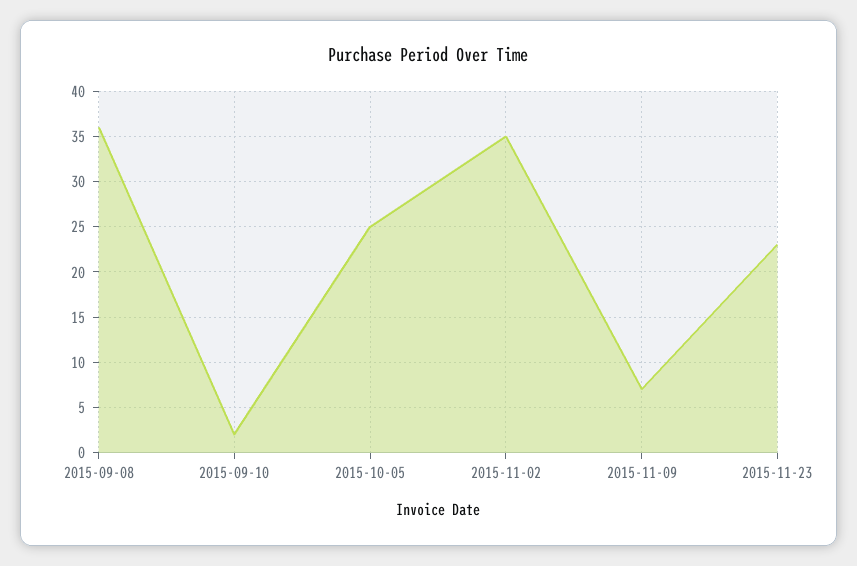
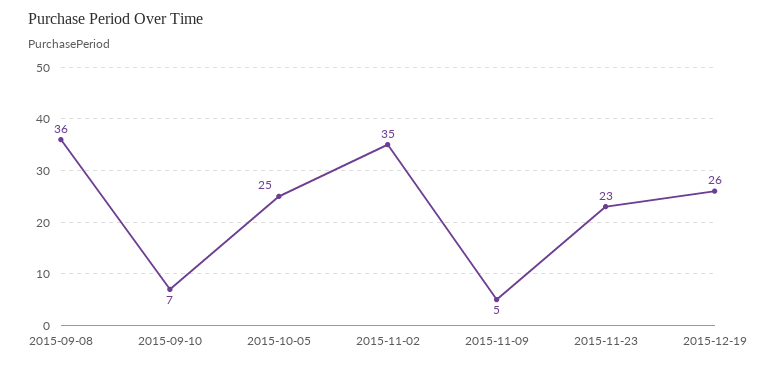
2015-09-10: 2 -> 7
2015-11-09: 7 -> 5
2015-12-19: none -> 26

